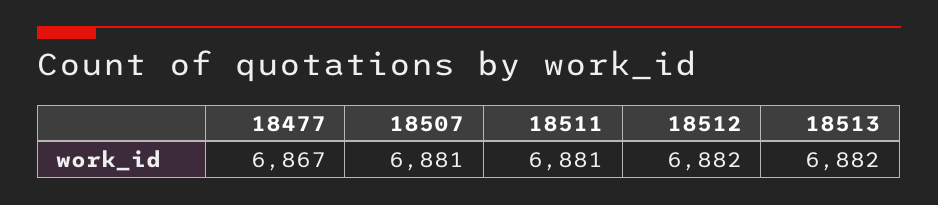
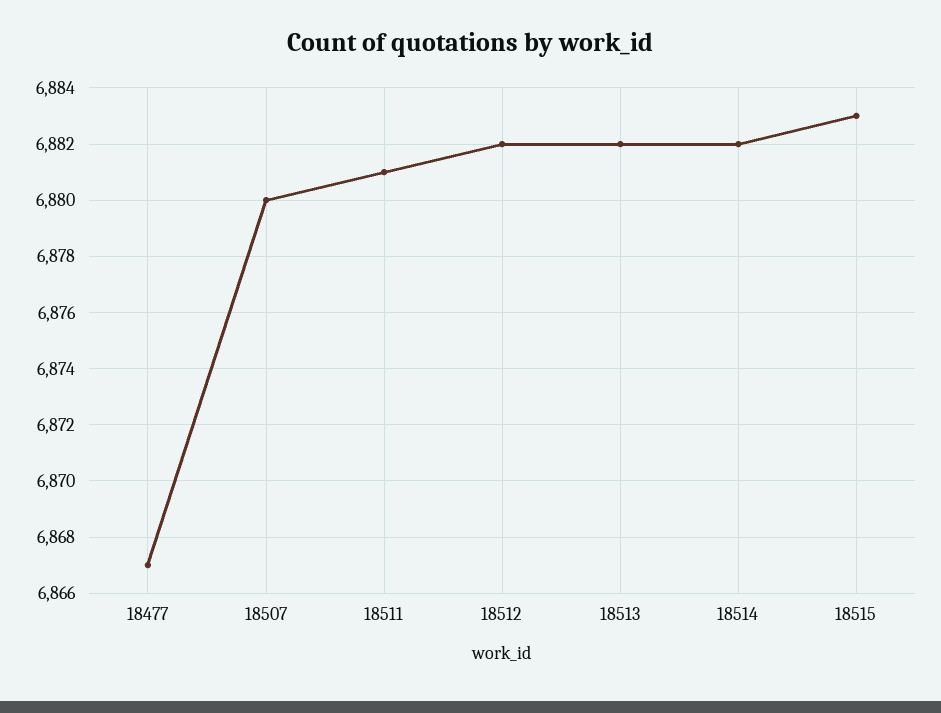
18507: 6881 -> 6880
18514: none -> 6882
18515: none -> 6883

